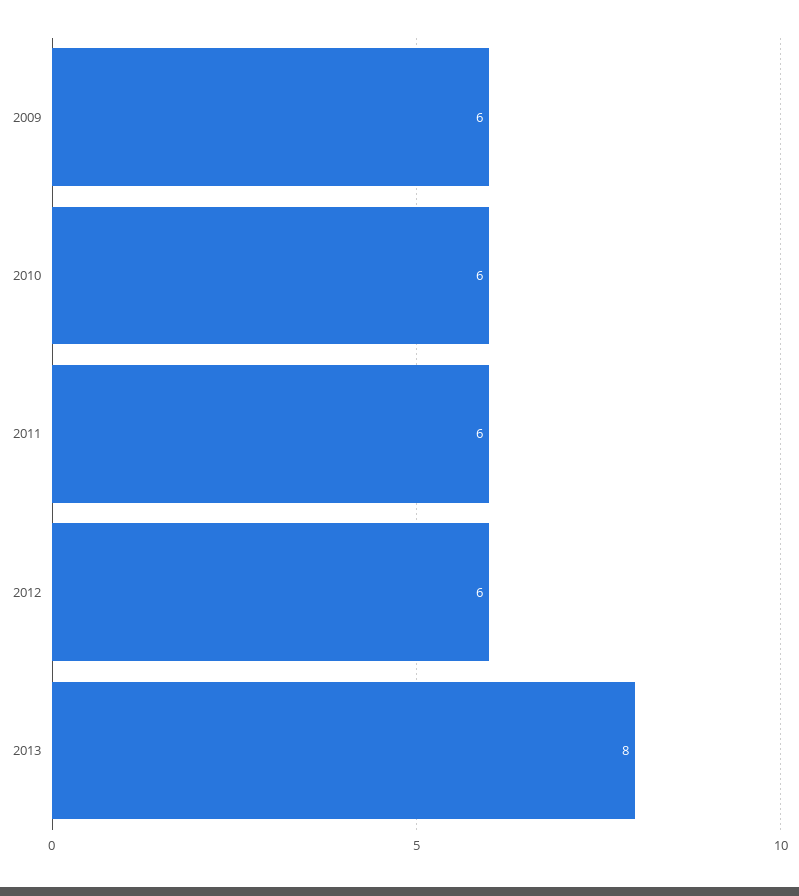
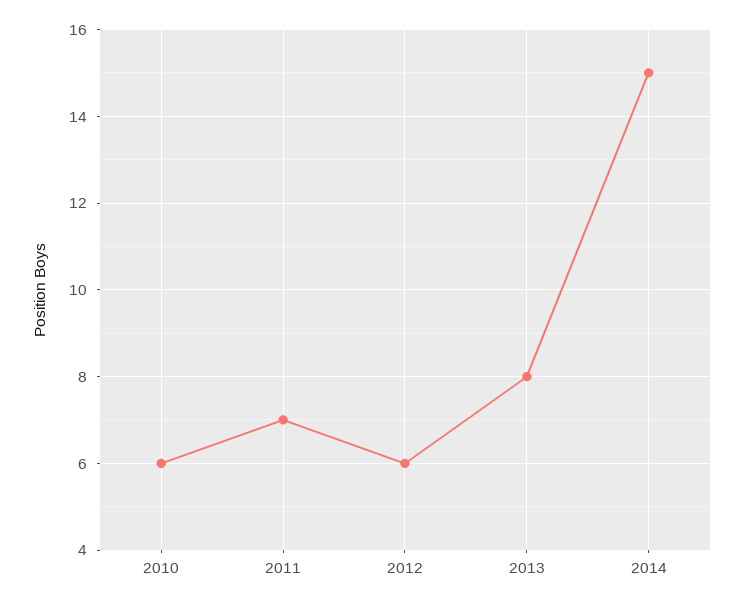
2009: 6 -> none
2011: 6 -> 7
2014: none -> 15

